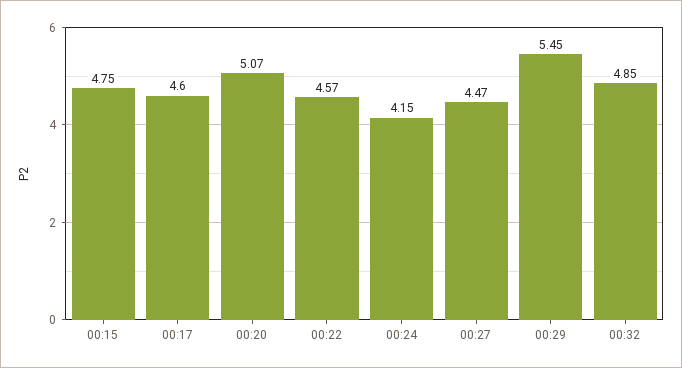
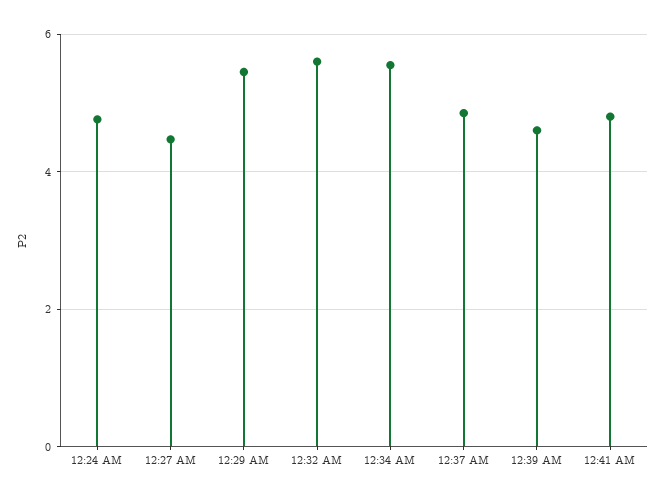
00:15: 4.75 -> none
00:17: 4.6 -> none
00:20: 5.07 -> none
00:22: 4.57 -> none
00:24: 4.15 -> 4.8
00:32: 4.85 -> 5.6
12:34 AM: none -> 5.6
12:37 AM: none -> 4.8
12:39 AM: none -> 4.6
12:41 AM: none -> 4.8

